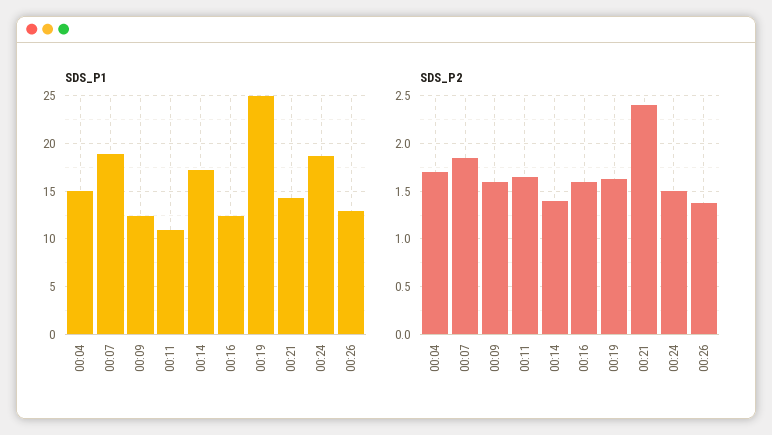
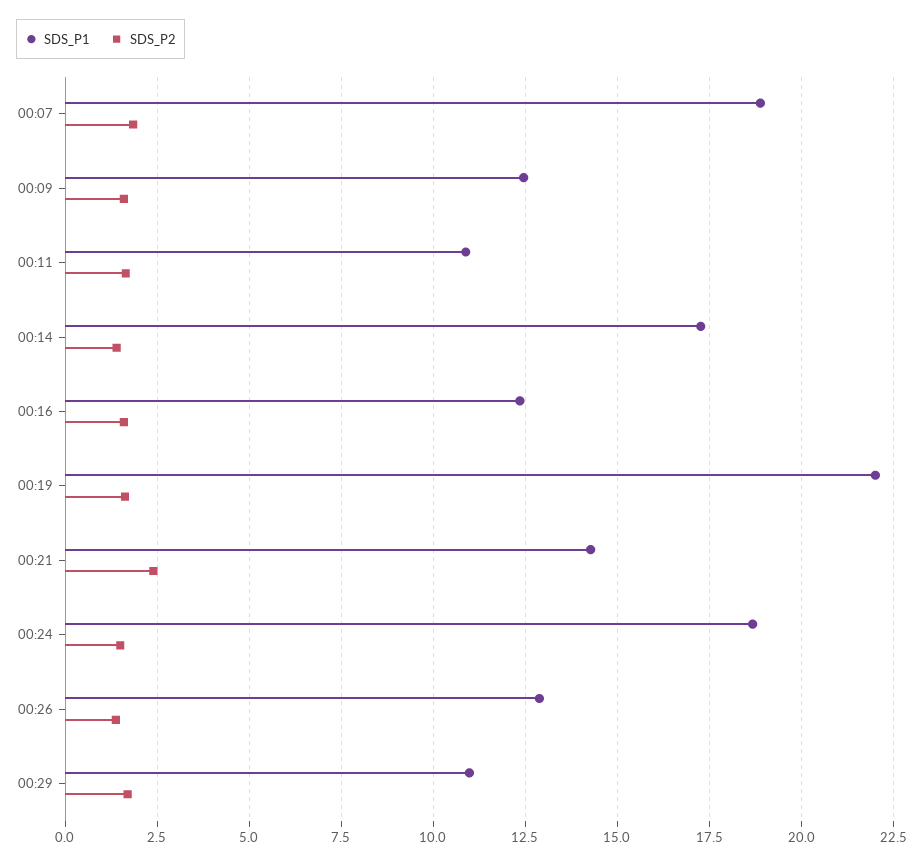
SDS_P1, 00:04: 15 -> none
SDS_P1, 00:19: 25 -> 22
SDS_P2, 00:04: 1.7 -> none
SDS_P1, 00:29: none -> 11
SDS_P2, 00:29: none -> 1.75

